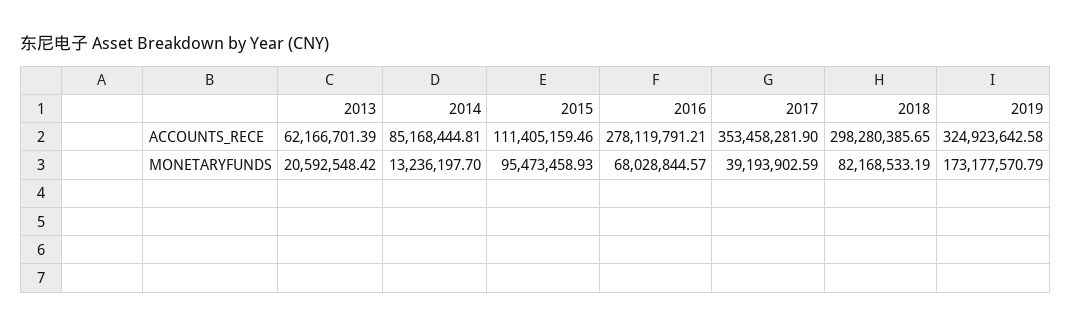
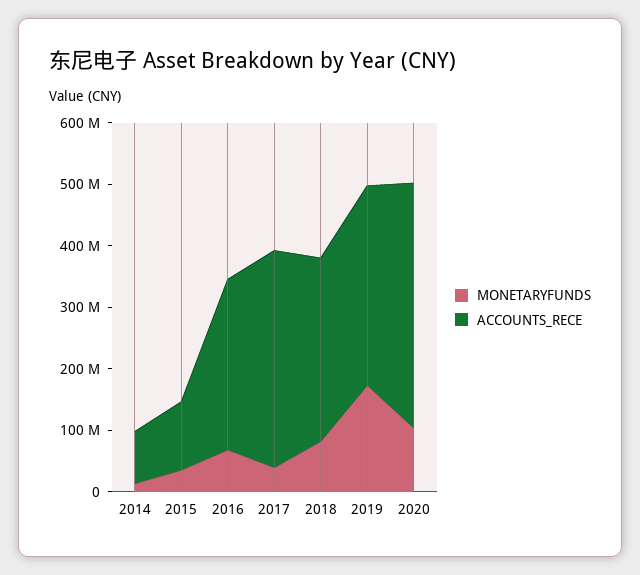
ACCOUNTS_RECE, 2013: 62166701.39 -> none
MONETARYFUNDS, 2013: 20592548.42 -> none
MONETARYFUNDS, 2015: 95473458.93 -> 40000000
MONETARYFUNDS, 2020: none -> 100000000
ACCOUNTS_RECE, 2020: none -> 400000000

